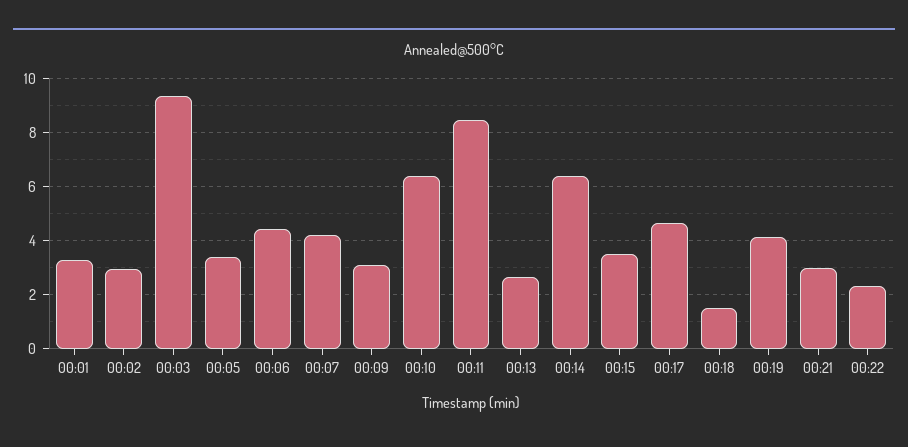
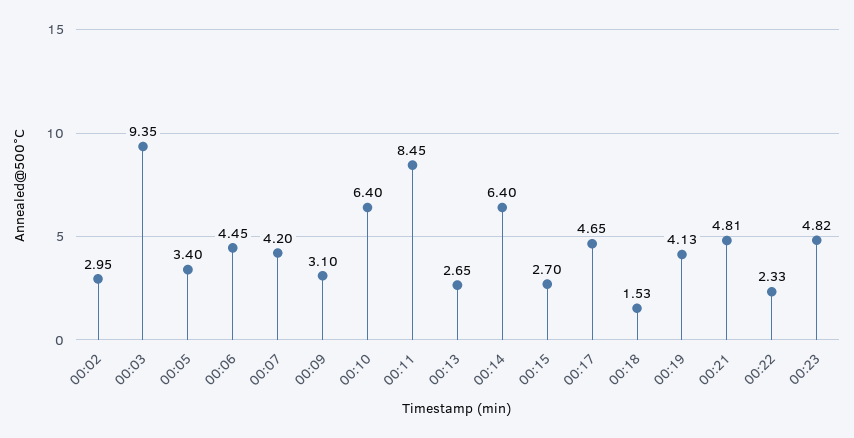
00:01: 3.25 -> none
00:15: 3.5 -> 2.7
00:21: 3 -> 4.81
00:23: none -> 4.82

